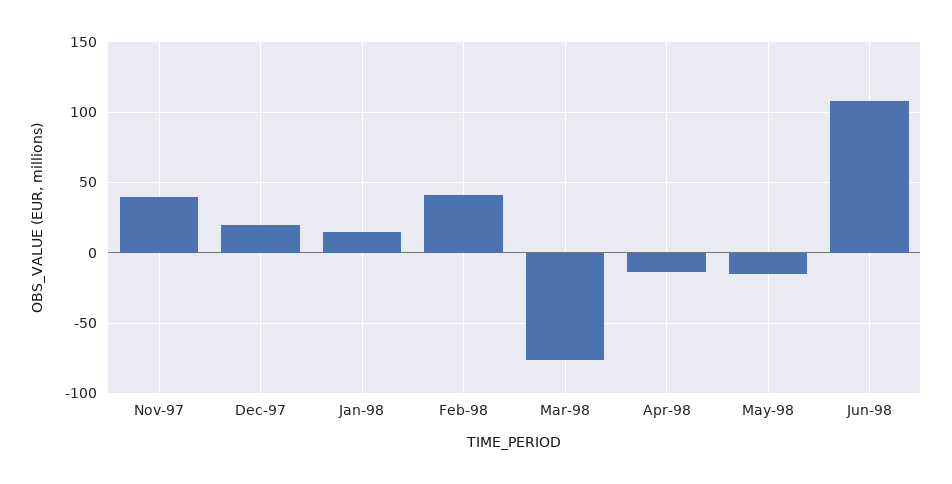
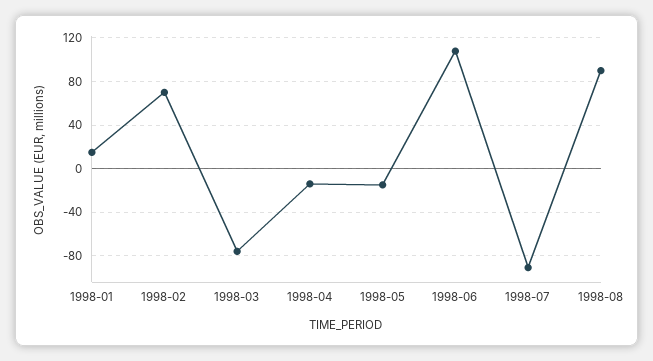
Nov-97: 40 -> none
Dec-97: 20 -> none
Feb-98: 40 -> 70
1998-07: none -> -90
1998-08: none -> 90

